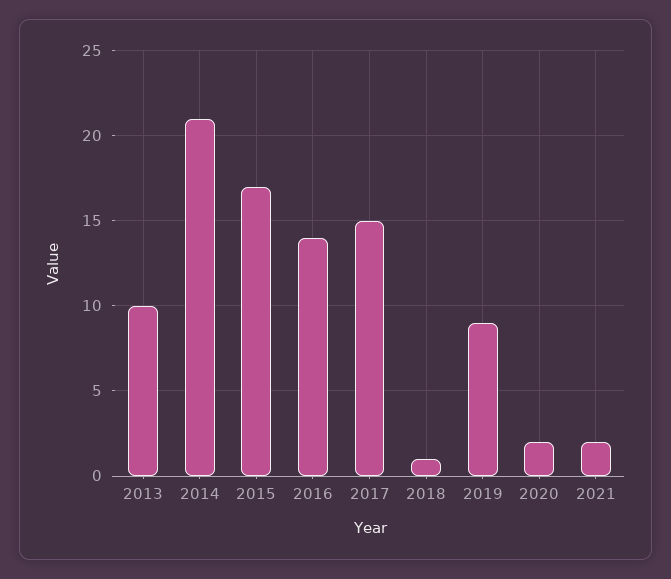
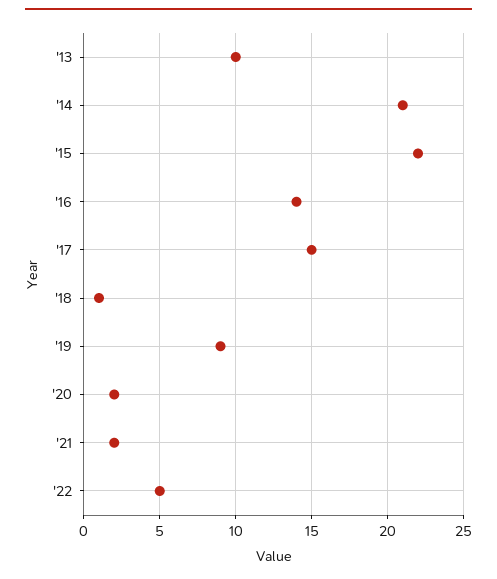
2015: 17 -> 22
'22: none -> 5

